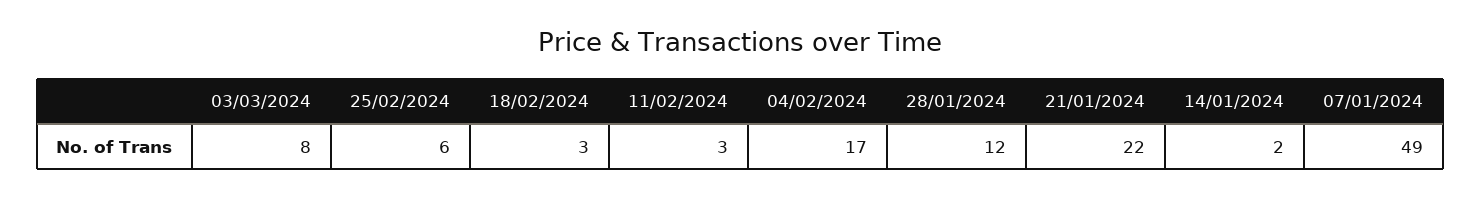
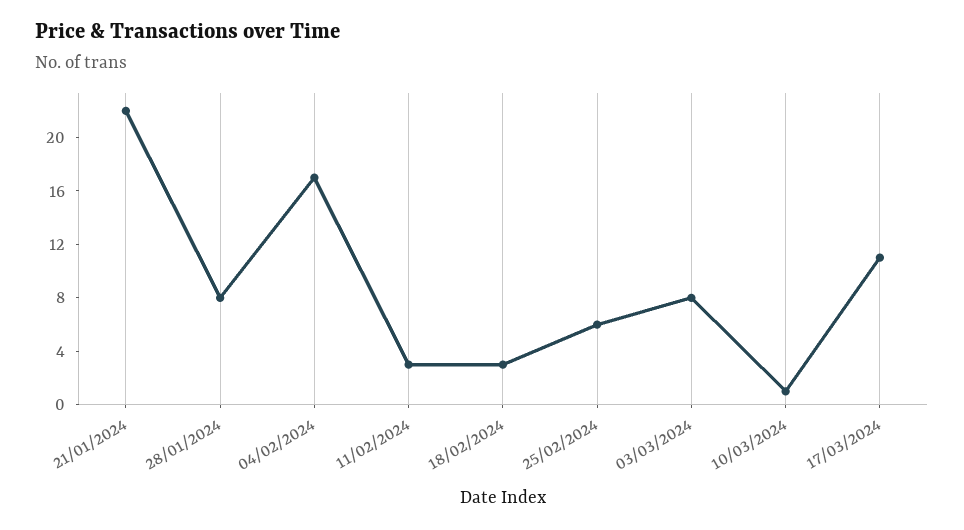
28/01/2024: 12 -> 8
14/01/2024: 2 -> none
07/01/2024: 49 -> none
10/03/2024: none -> 1
17/03/2024: none -> 11

